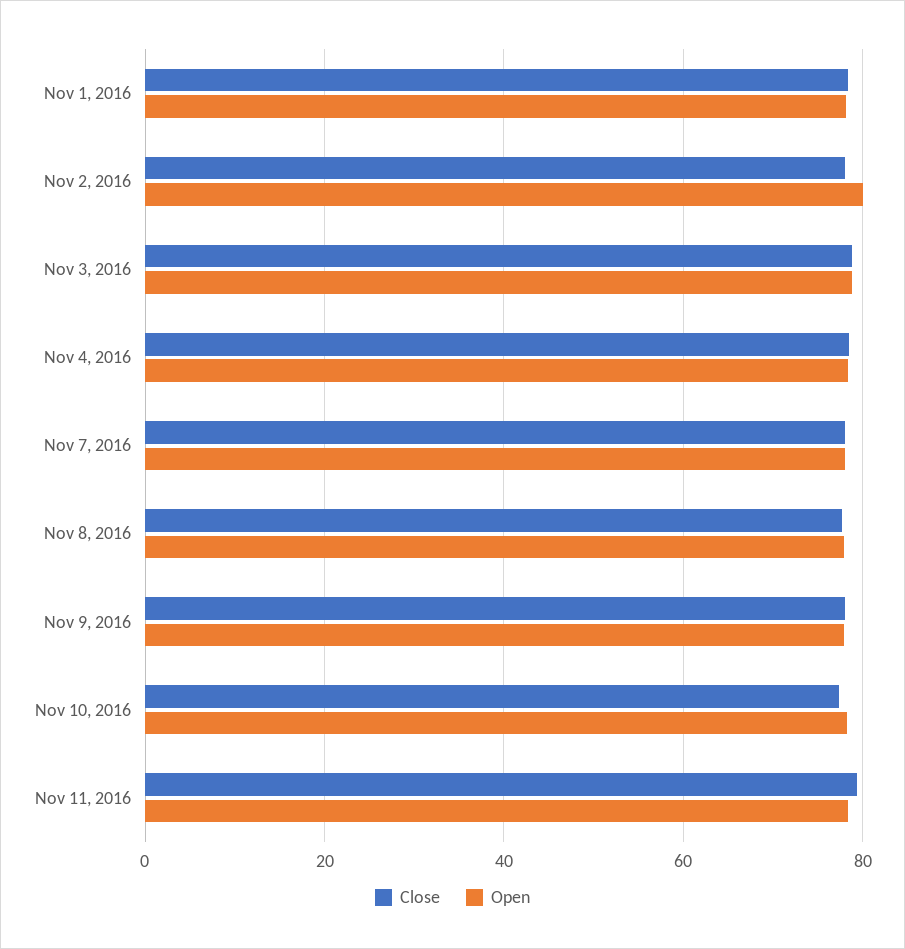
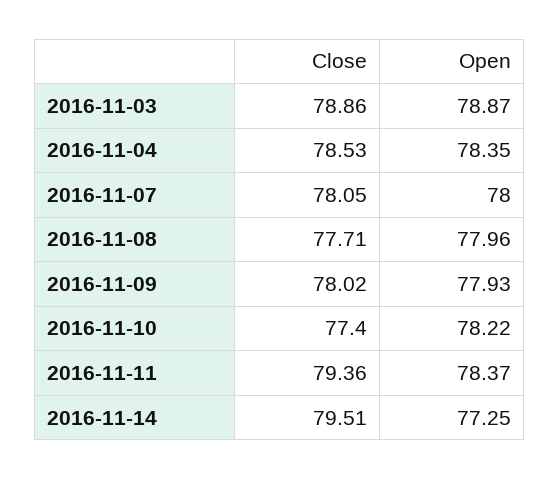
Close, Nov 1, 2016: 78 -> none
Open, Nov 1, 2016: 78 -> none
Close, Nov 2, 2016: 78 -> none
Open, Nov 2, 2016: 80 -> none
Close, 2016-11-14: none -> 79.51
Open, 2016-11-14: none -> 77.25

